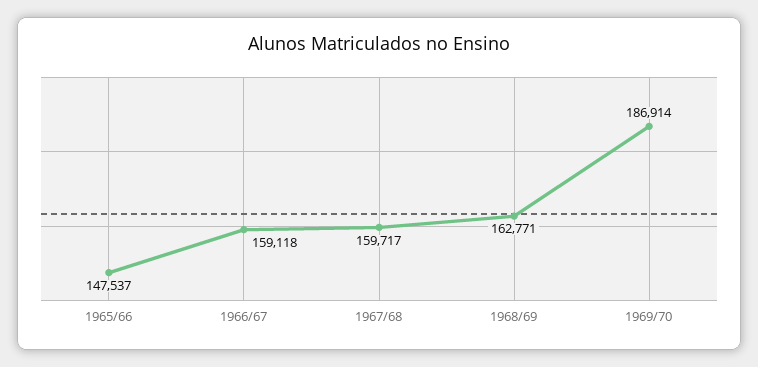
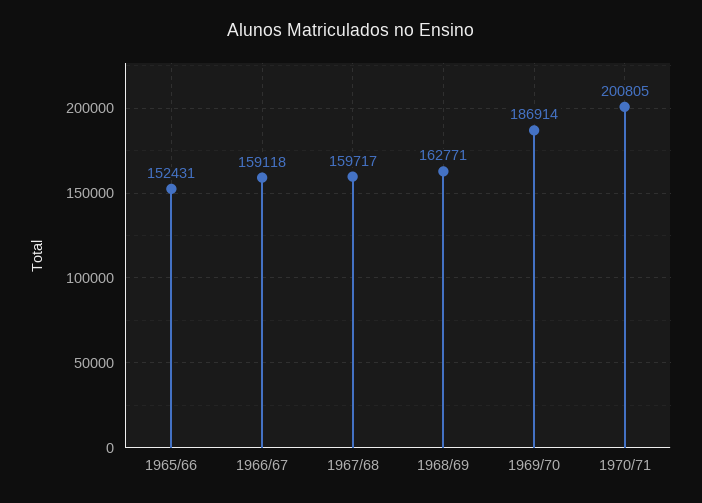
1965/66: 147537 -> 152431
1970/71: none -> 200805

